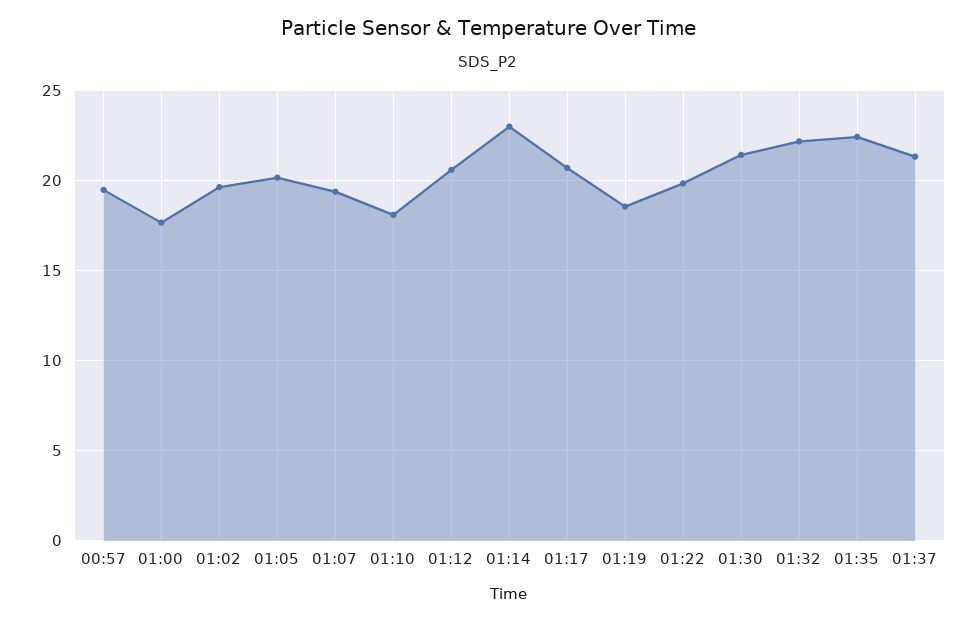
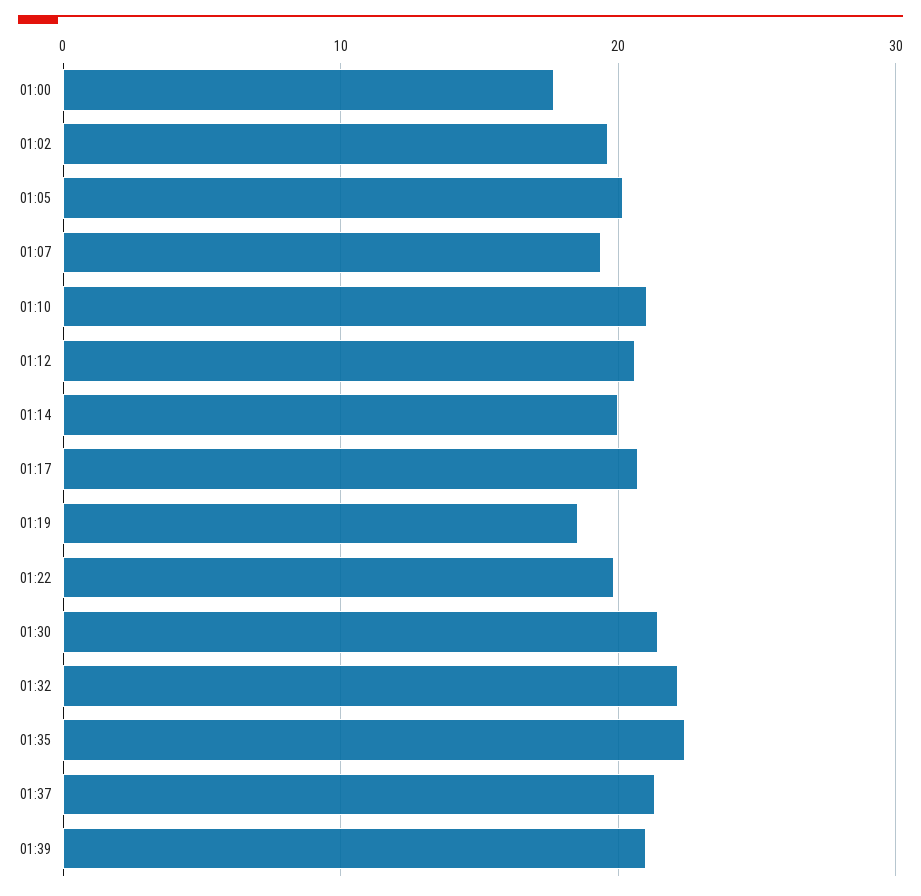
00:57: 19.5 -> none
01:10: 18 -> 21
01:14: 23 -> 20
01:39: none -> 21

